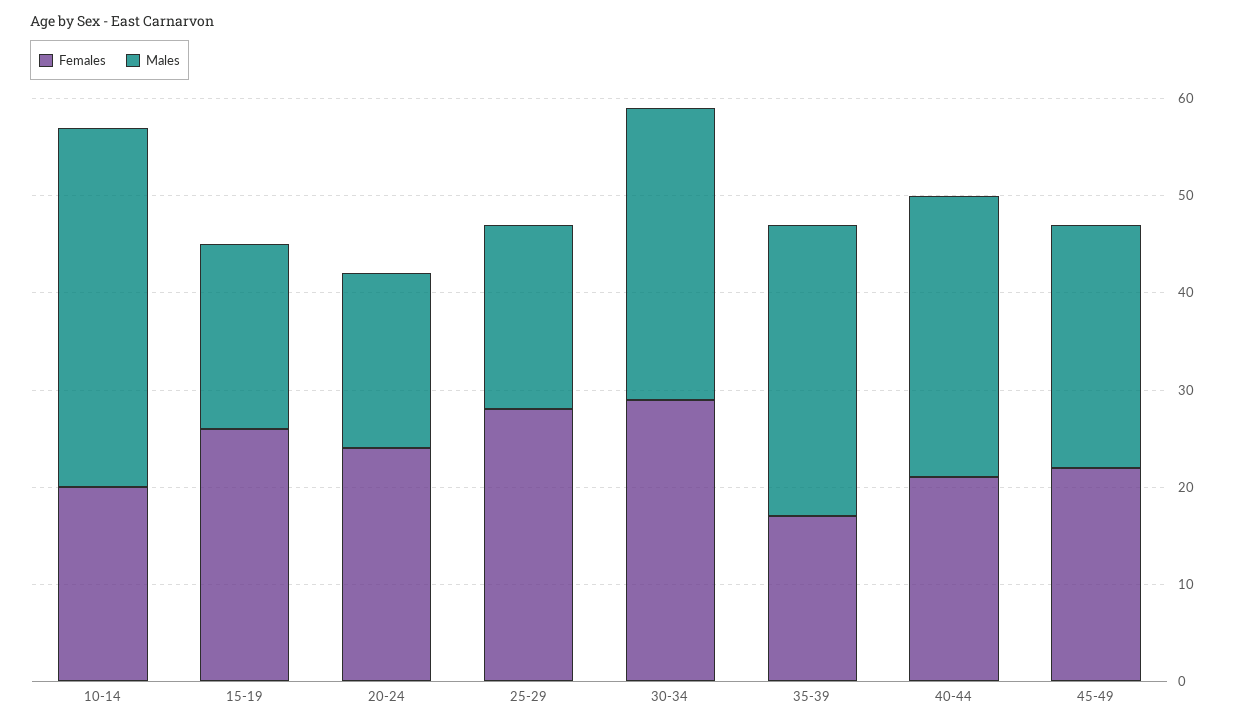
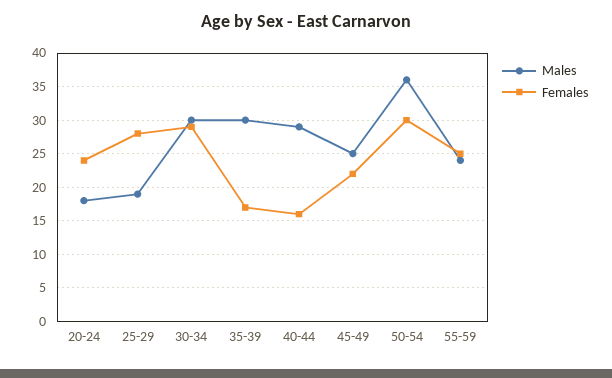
Females, 10-14: 20 -> none
Males, 10-14: 37 -> none
Females, 15-19: 26 -> none
Males, 15-19: 19 -> none
Females, 40-44: 21 -> 16
Males, 50-54: none -> 36
Females, 50-54: none -> 30
Males, 55-59: none -> 24
Females, 55-59: none -> 25

